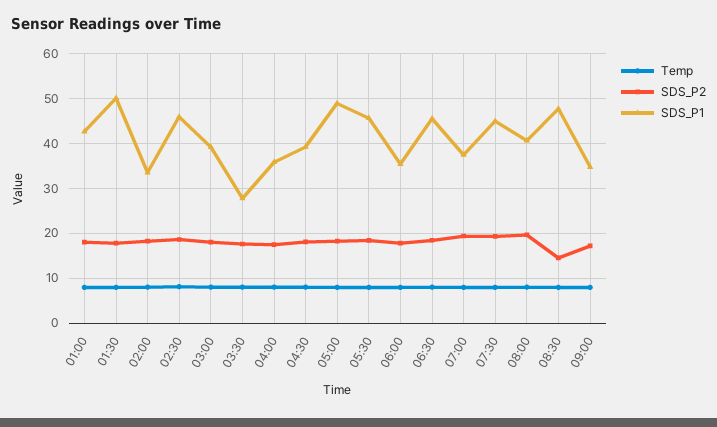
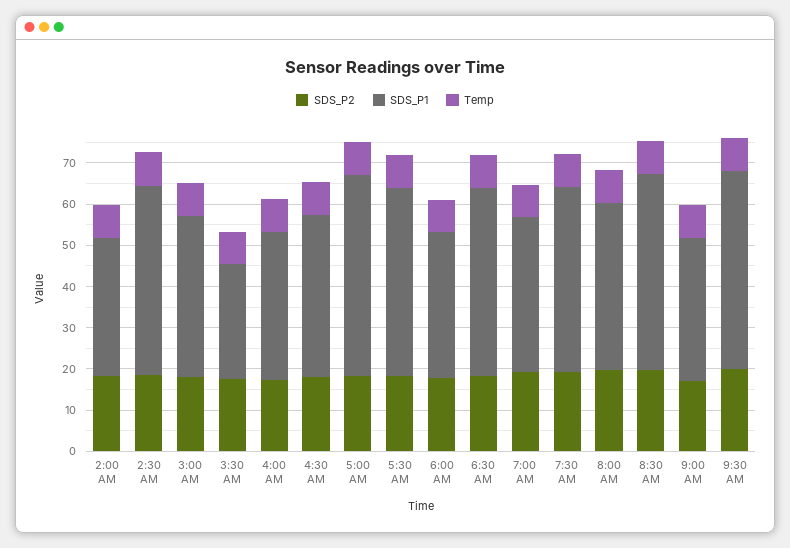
Temp, 01:00: 8 -> none
SDS_P2, 01:00: 18 -> none
SDS_P1, 01:00: 42 -> none
Temp, 01:30: 8 -> none
SDS_P2, 01:30: 18 -> none
SDS_P1, 01:30: 50 -> none
SDS_P2, 08:30: 14 -> 20
SDS_P2, 9:30 AM: none -> 20
SDS_P1, 9:30 AM: none -> 48
Temp, 9:30 AM: none -> 8

